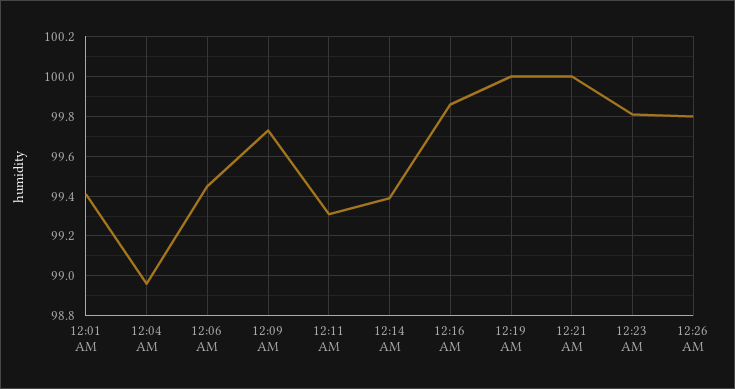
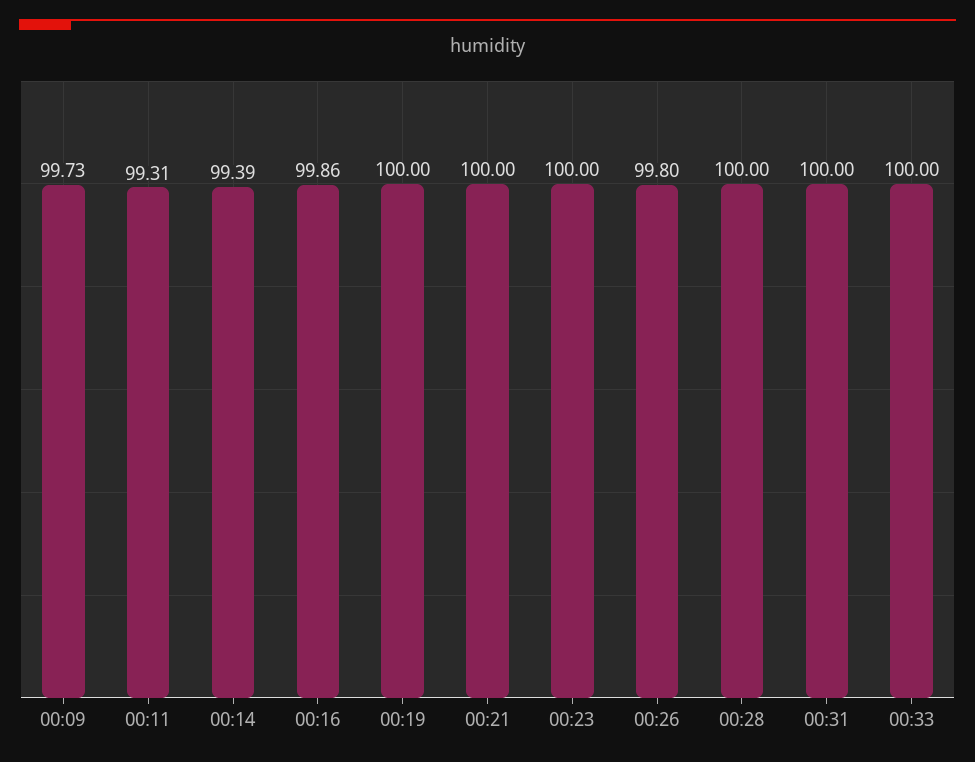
12:01 AM: 99.4 -> none
12:04 AM: 98.95 -> none
12:06 AM: 99.45 -> none
12:23 AM: 99.8 -> 100
00:28: none -> 100
00:31: none -> 100
00:33: none -> 100

